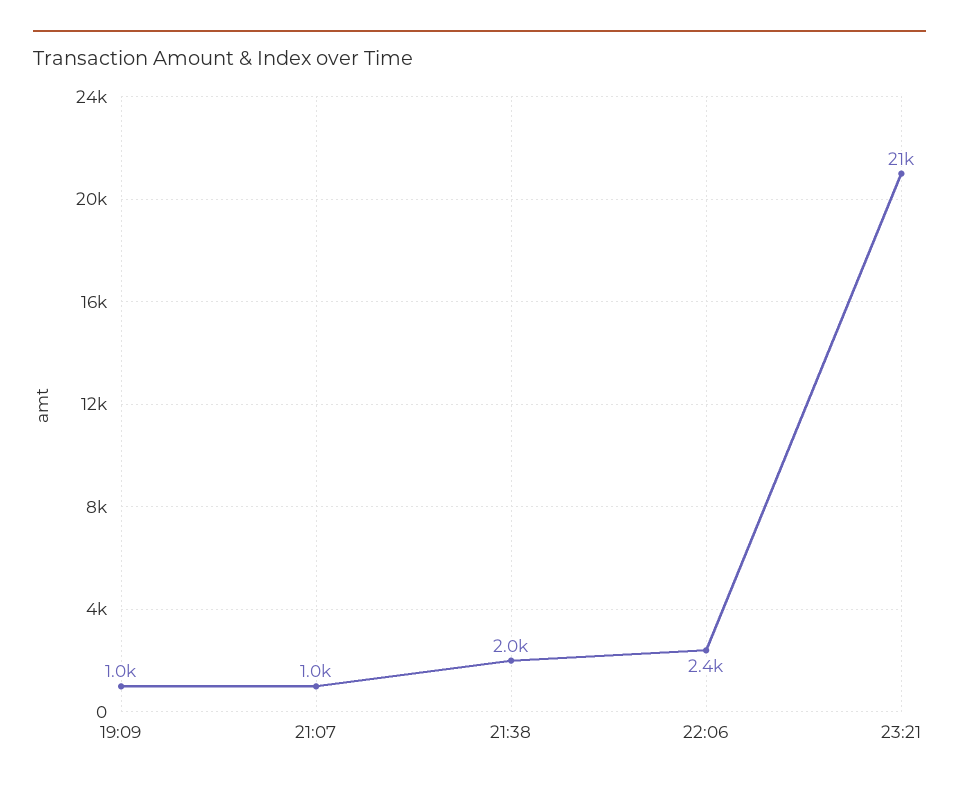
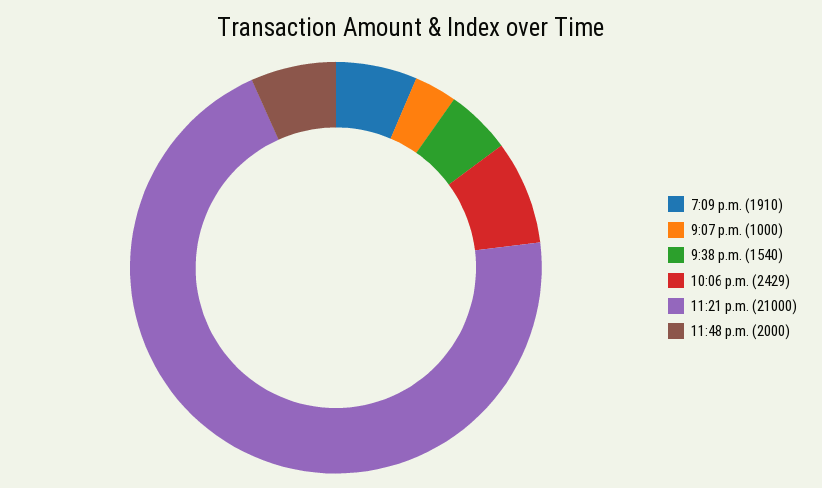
19:09: 1000 -> 1910
21:38: 2000 -> 1540
11:48 p.m.: none -> 2000

